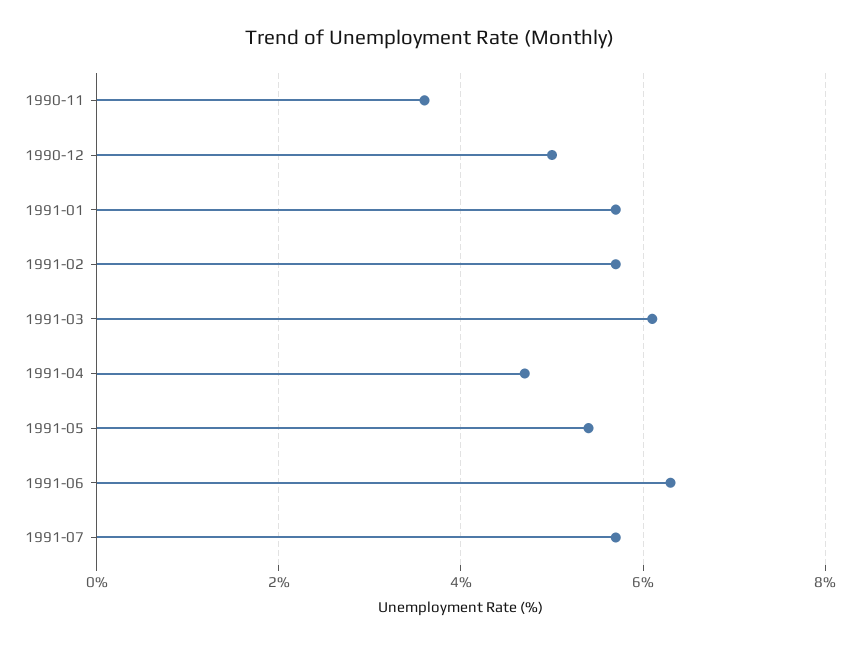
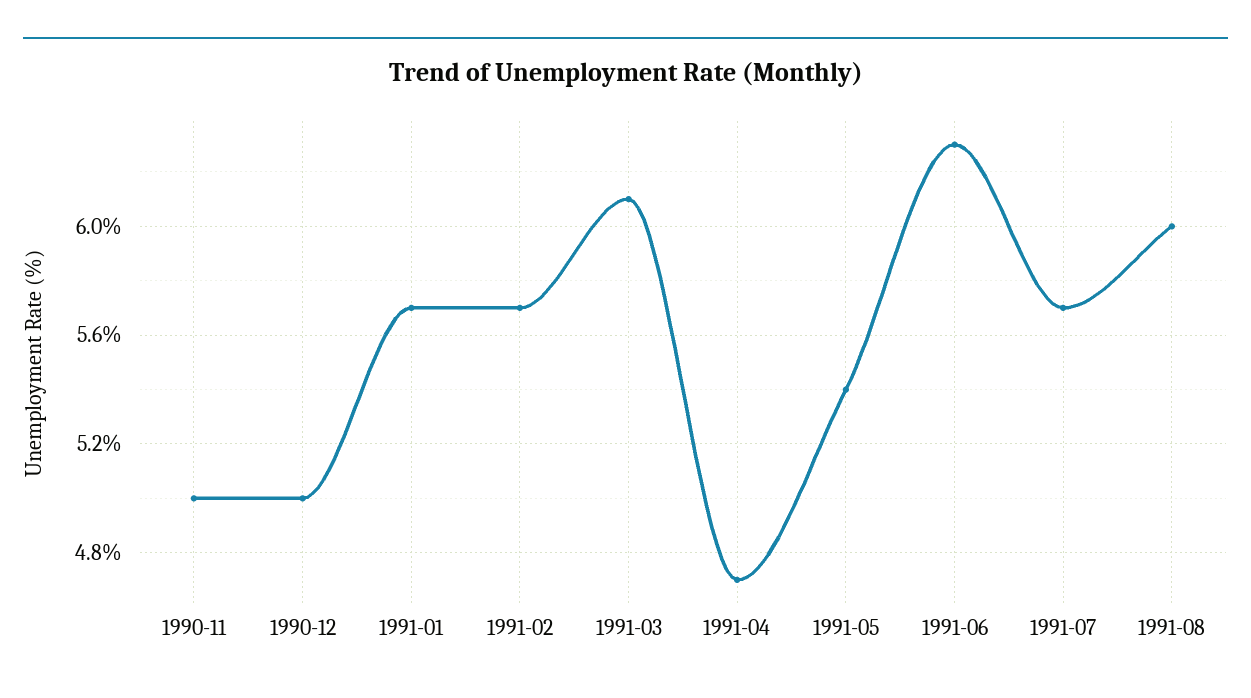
1990-11: 3.5 -> 5
1991-08: none -> 6

